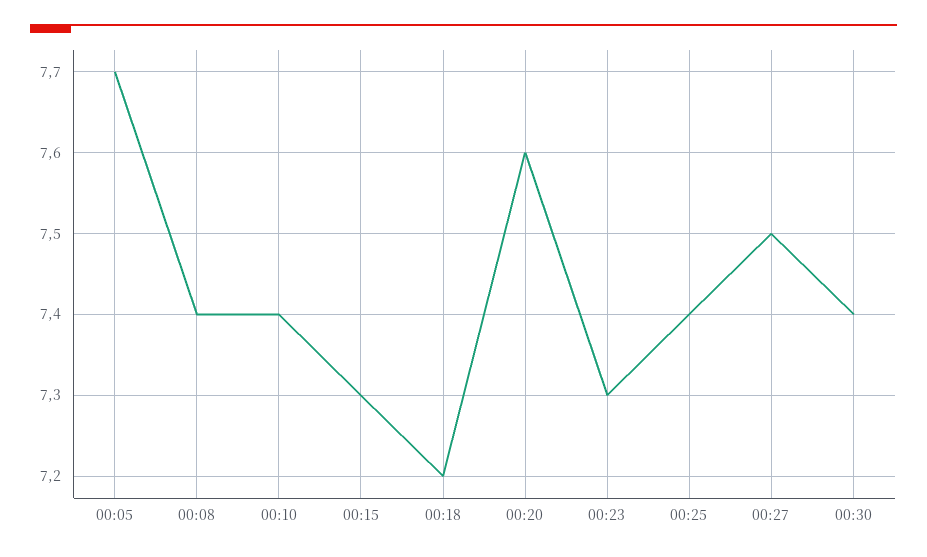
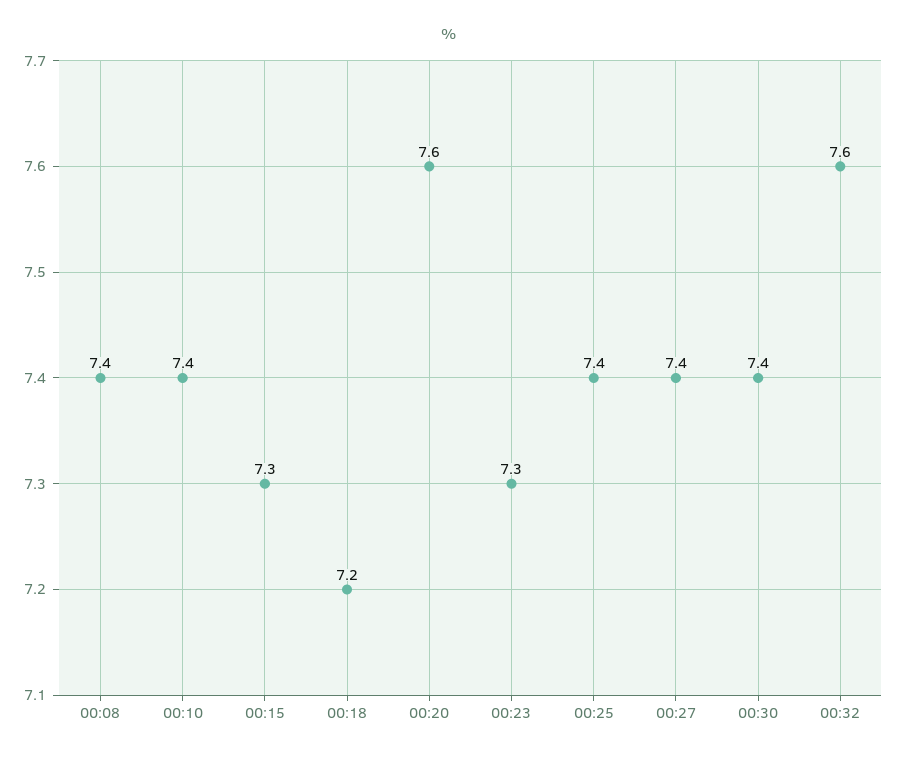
00:05: 7.7 -> none
00:27: 7.5 -> 7.4
00:32: none -> 7.6

